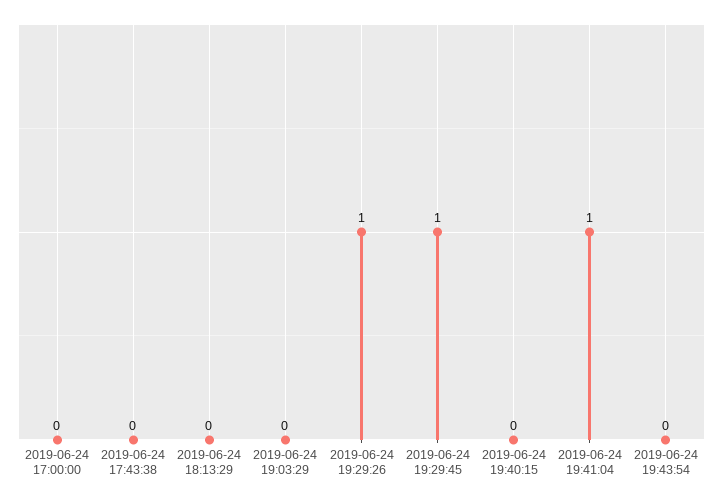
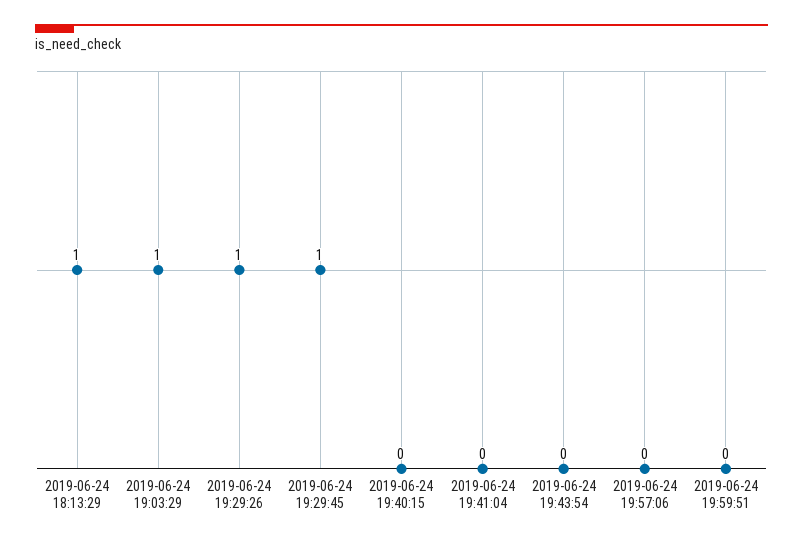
2019-06-24 17:00:00: 0 -> none
2019-06-24 17:43:38: 0 -> none
2019-06-24 18:13:29: 0 -> 1
2019-06-24 19:03:29: 0 -> 1
2019-06-24 19:41:04: 1 -> 0
2019-06-24 19:57:06: none -> 0
2019-06-24 19:59:51: none -> 0

